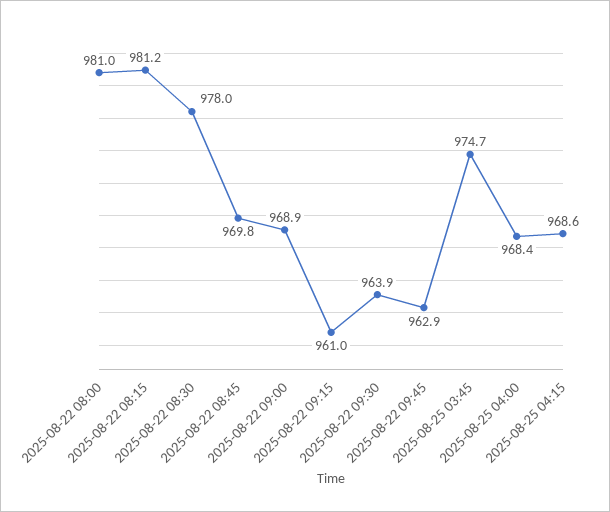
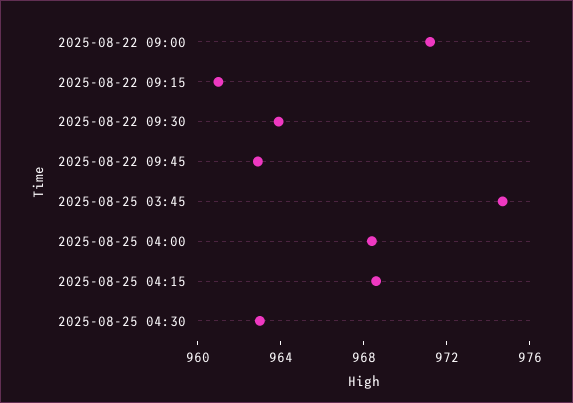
2025-08-22 08:00: 981 -> none
2025-08-22 08:15: 981.2 -> none
2025-08-22 08:30: 978 -> none
2025-08-22 08:45: 969.8 -> none
2025-08-22 09:00: 968.9 -> 971
2025-08-25 04:30: none -> 963

